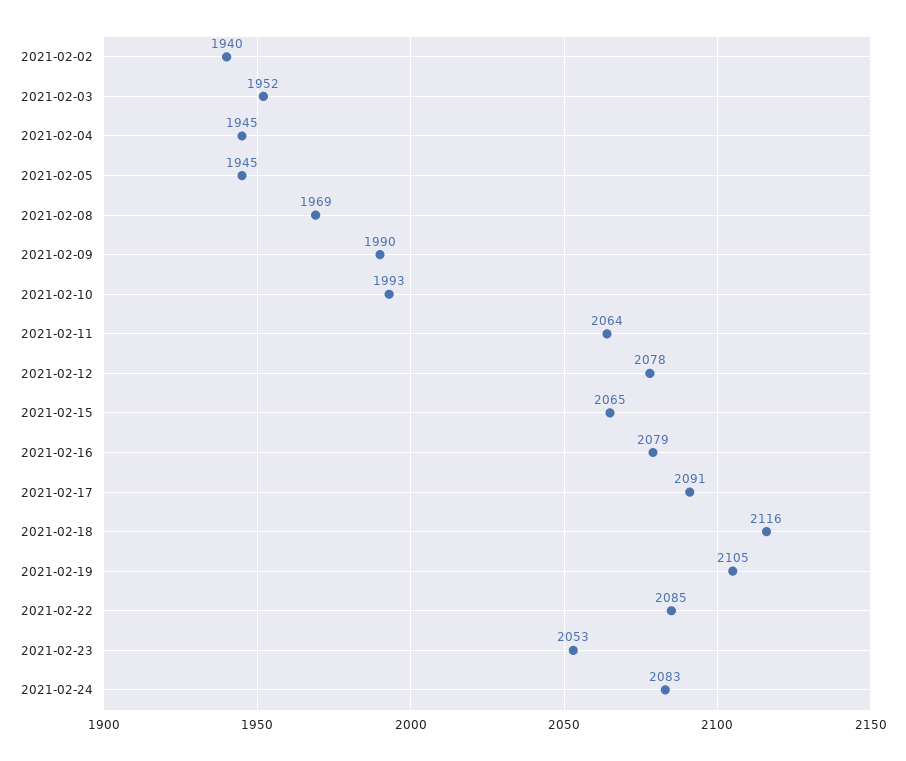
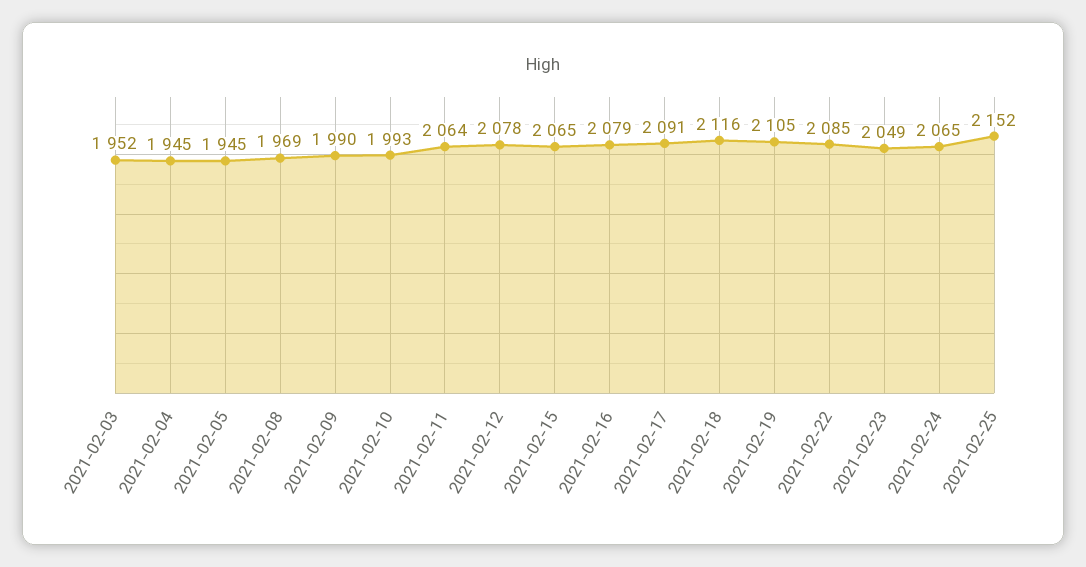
2021-02-02: 1940 -> none
2021-02-23: 2053 -> 2049
2021-02-24: 2083 -> 2065
2021-02-25: none -> 2152

